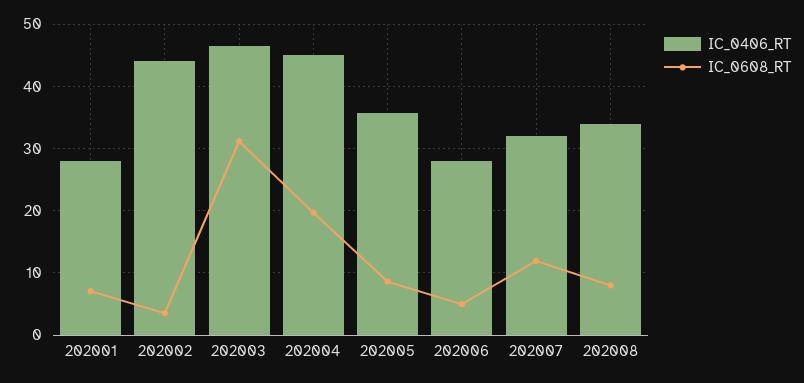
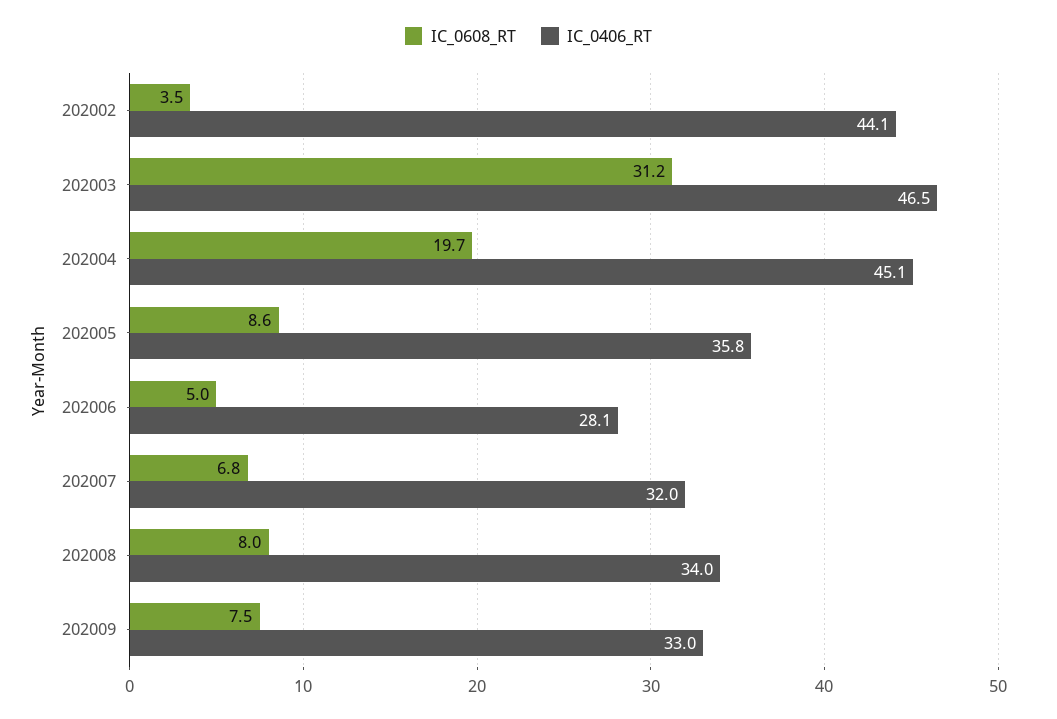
IC_0406_RT, 202001: 28 -> none
IC_0608_RT, 202001: 7 -> none
IC_0608_RT, 202007: 12 -> 6.8
IC_0608_RT, 202009: none -> 7.5
IC_0406_RT, 202009: none -> 33

